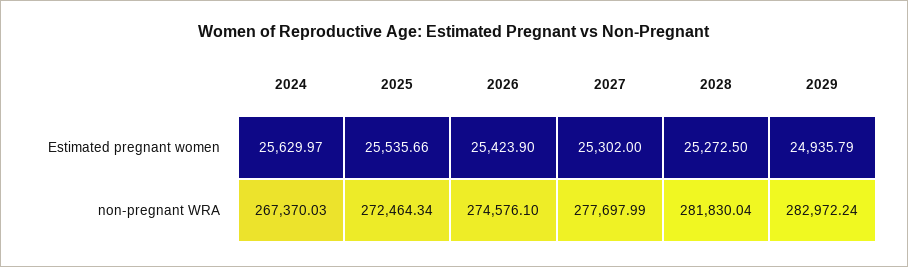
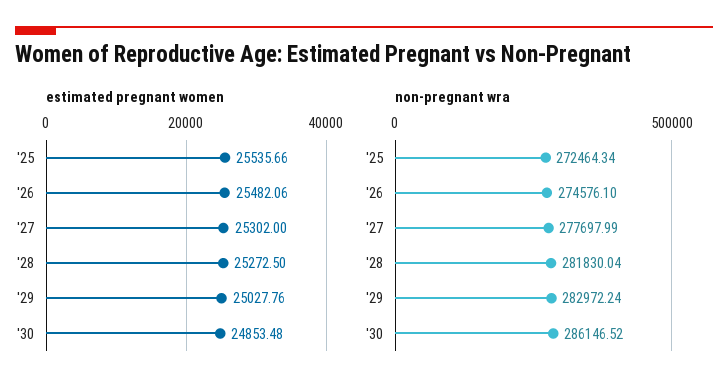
Estimated pregnant women, 2024: 25629.97 -> none
Estimated pregnant women, 2026: 25423.9 -> 25482.06
Estimated pregnant women, 2029: 24935.79 -> 25027.76
non-pregnant WRA, 2024: 267370.03 -> none
Estimated pregnant women, '30: none -> 24853.48
non-pregnant WRA, '30: none -> 286146.52

